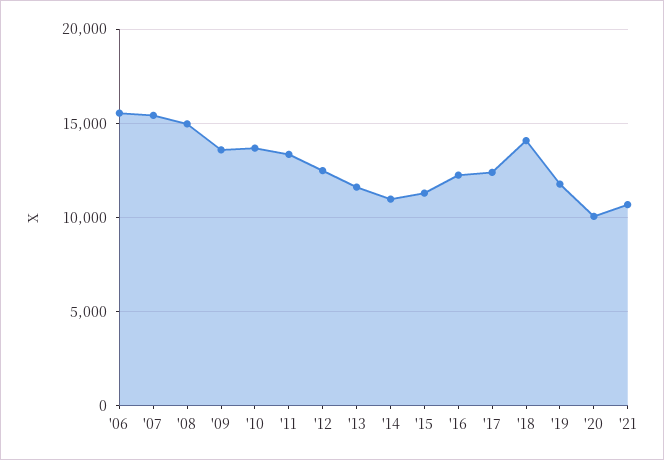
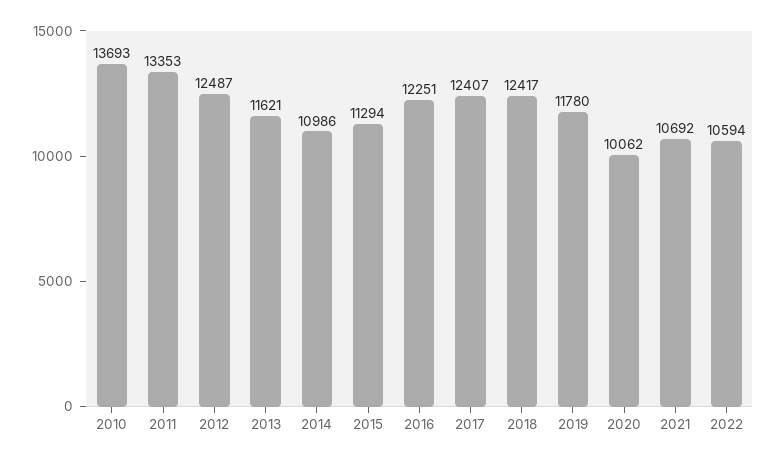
'06: 15500 -> none
'07: 15500 -> none
'08: 15000 -> none
'09: 13500 -> none
'18: 14000 -> 12417
2022: none -> 10594

